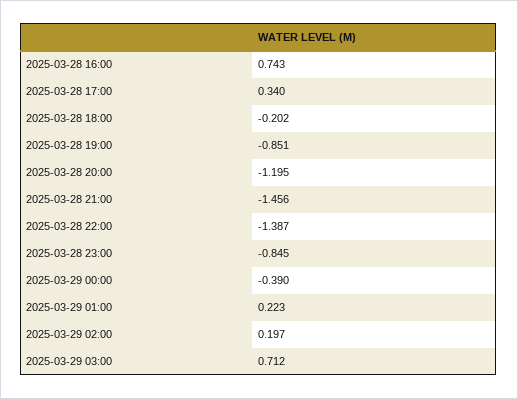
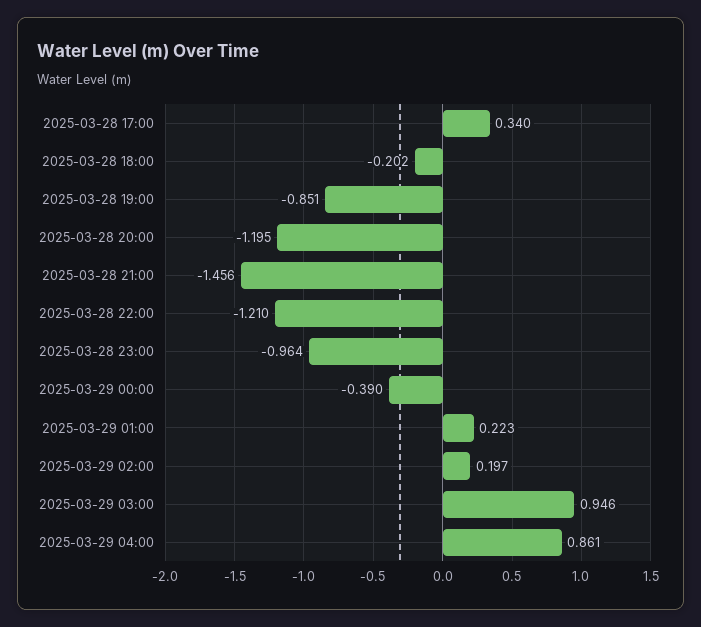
2025-03-28 16:00: 0.743 -> none
2025-03-28 22:00: -1.387 -> -1.21
2025-03-28 23:00: -0.845 -> -0.964
2025-03-29 03:00: 0.712 -> 0.946
2025-03-29 04:00: none -> 0.861

